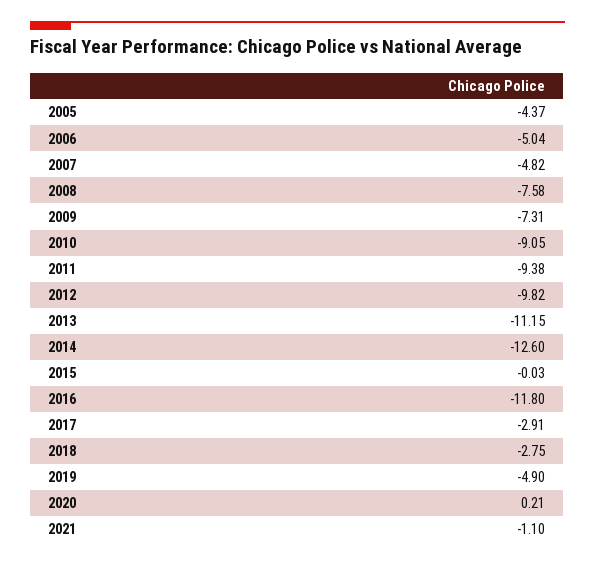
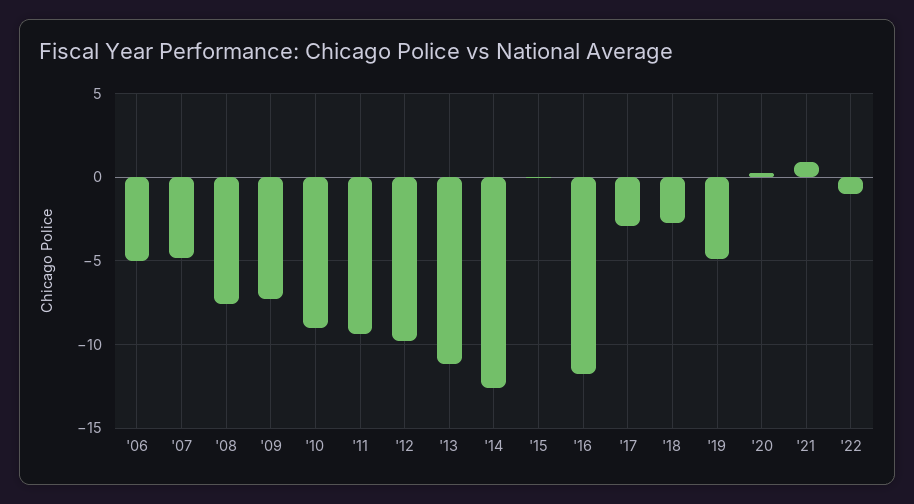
2005: -4.37 -> none
2021: -1.1 -> 1
'22: none -> -1

